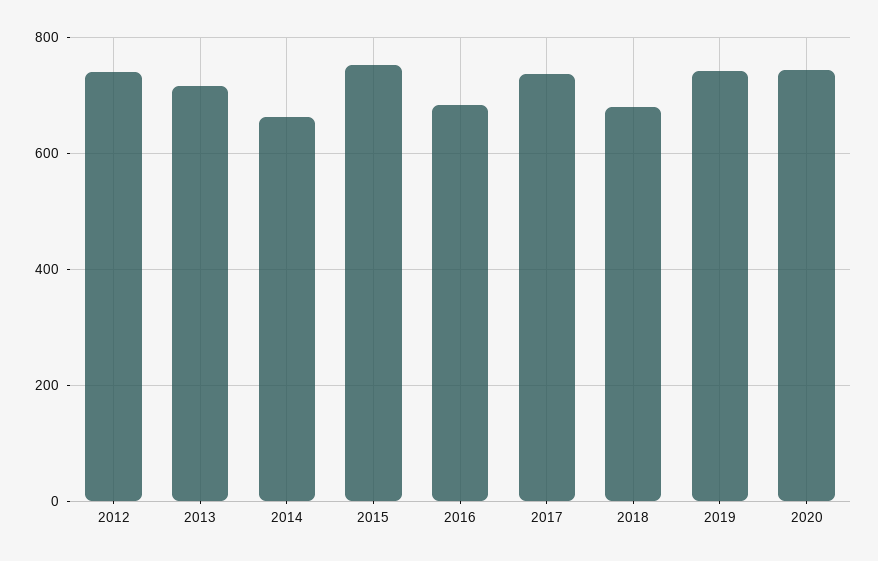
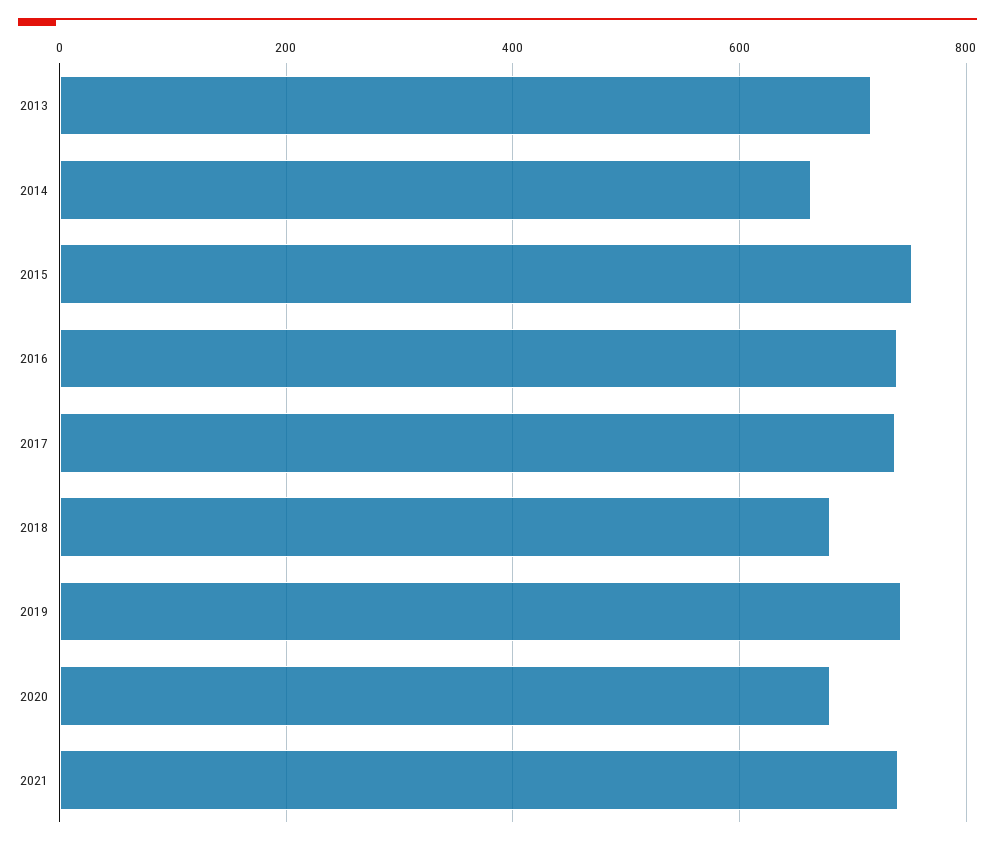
2012: 740 -> none
2016: 680 -> 740
2020: 740 -> 680
2021: none -> 740

